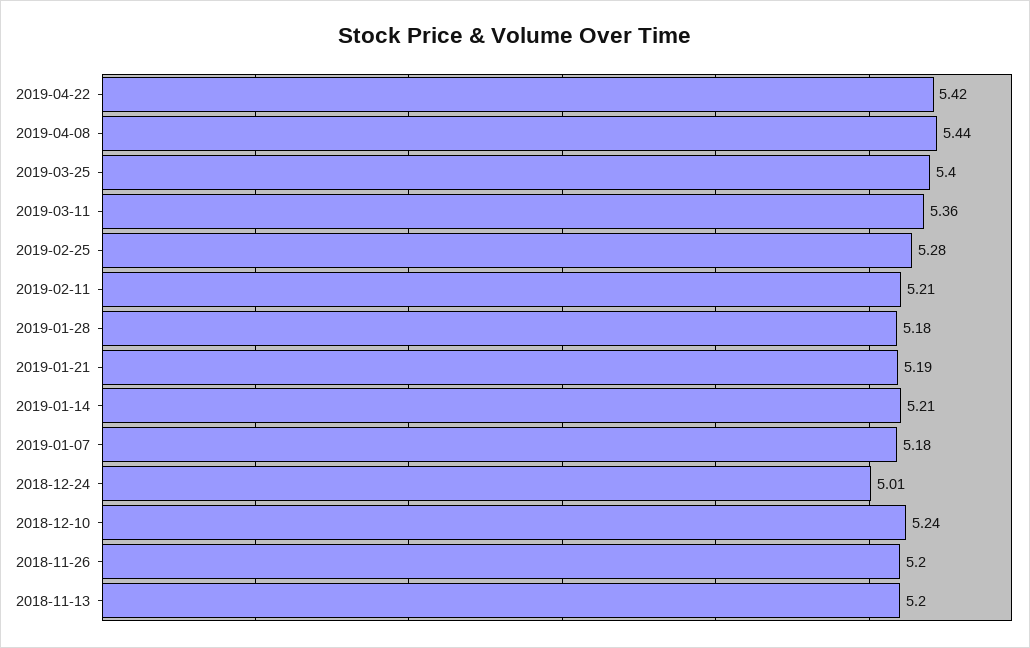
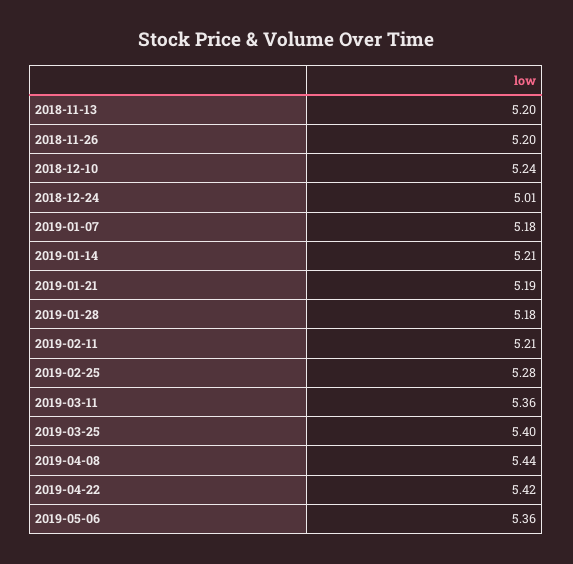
2019-05-06: none -> 5.36

